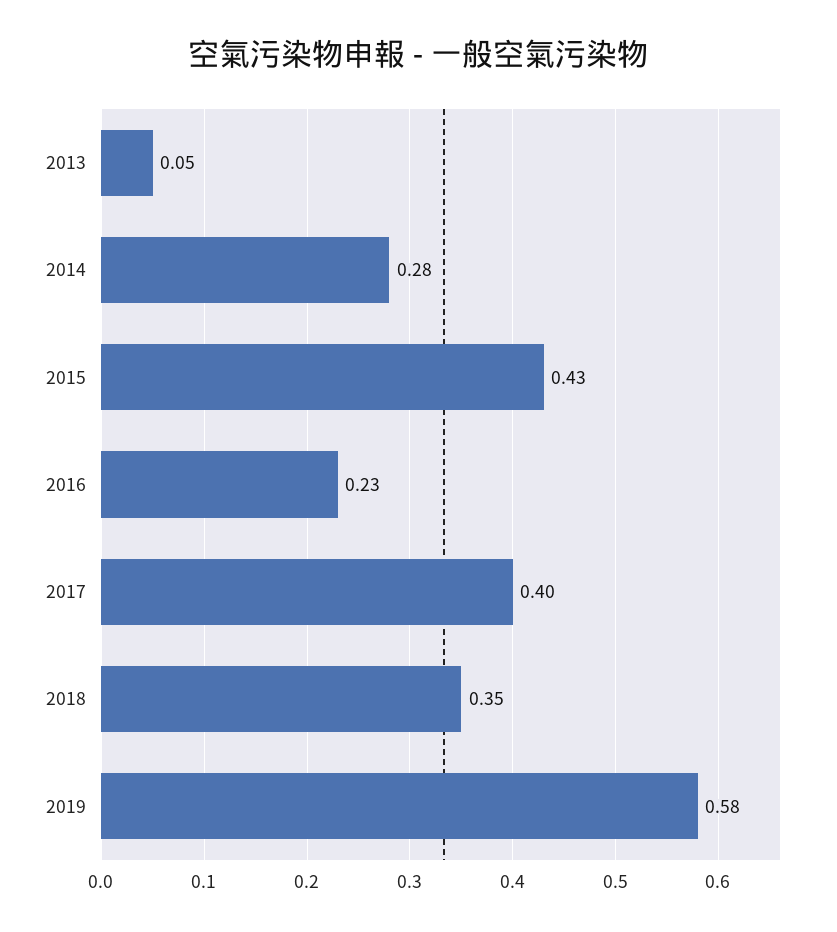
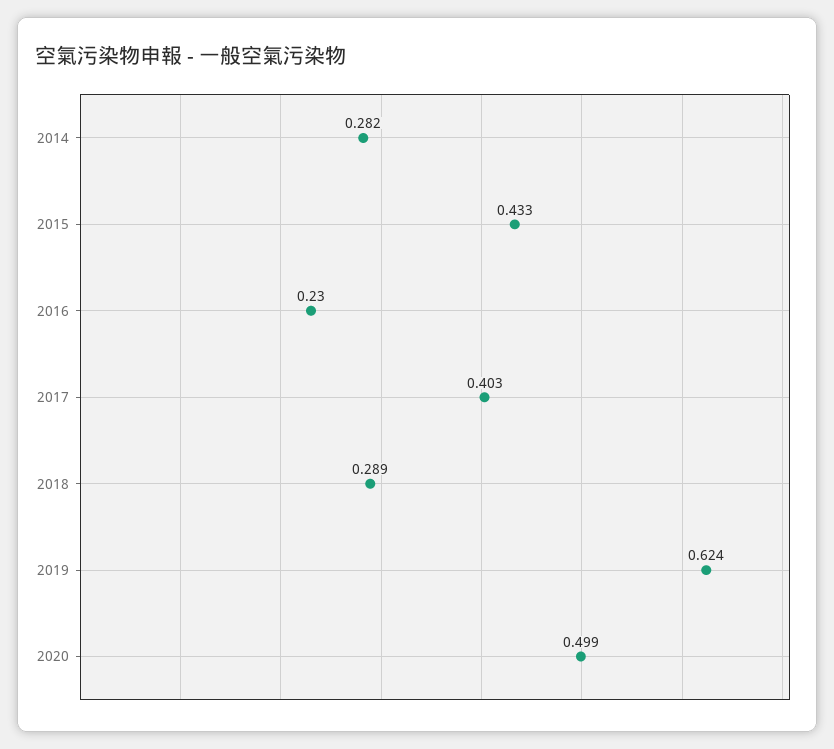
2013: 0.05 -> none
2018: 0.35 -> 0.289
2019: 0.58 -> 0.624
2020: none -> 0.499

